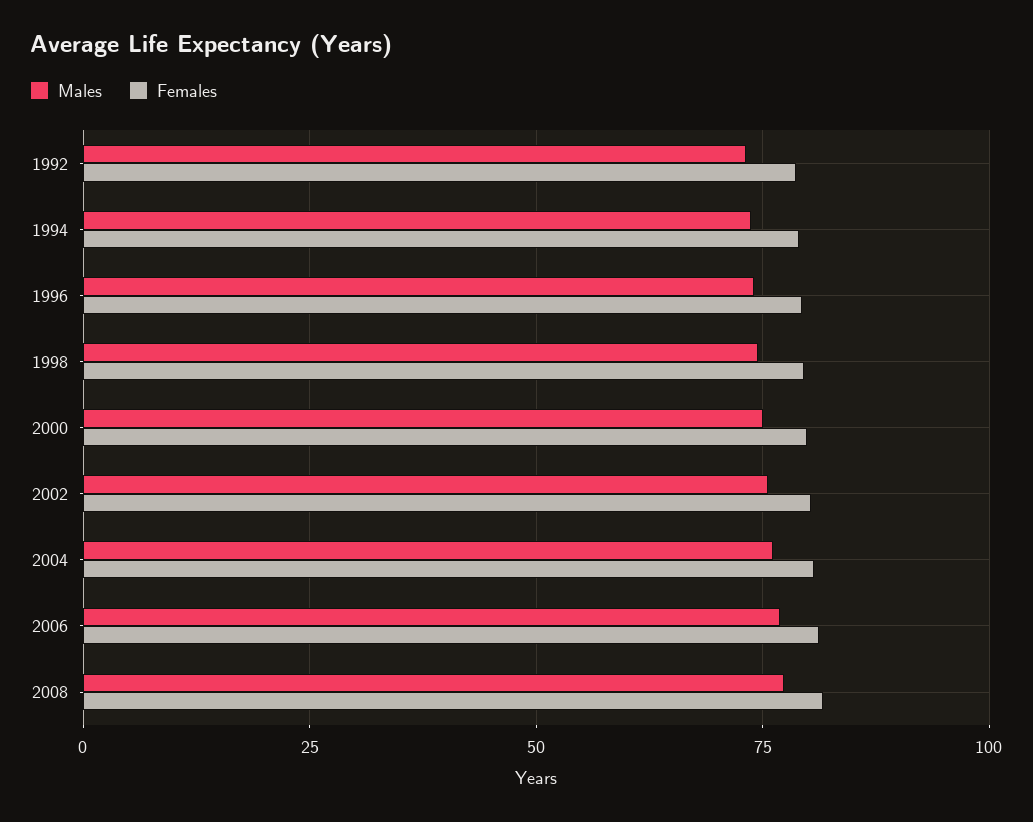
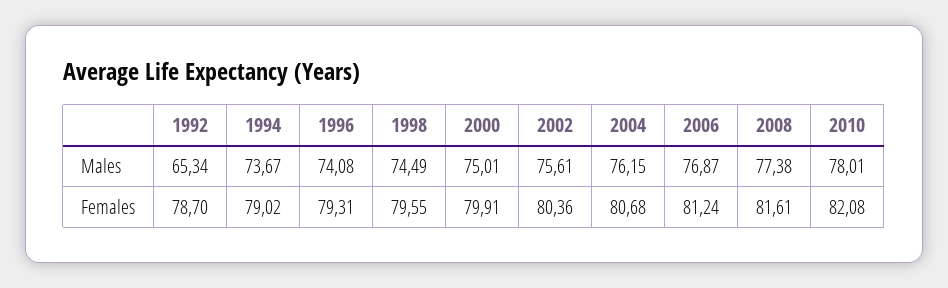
Males, 1992: 72.5 -> 65.34
Males, 2010: none -> 78.01
Females, 2010: none -> 82.08

